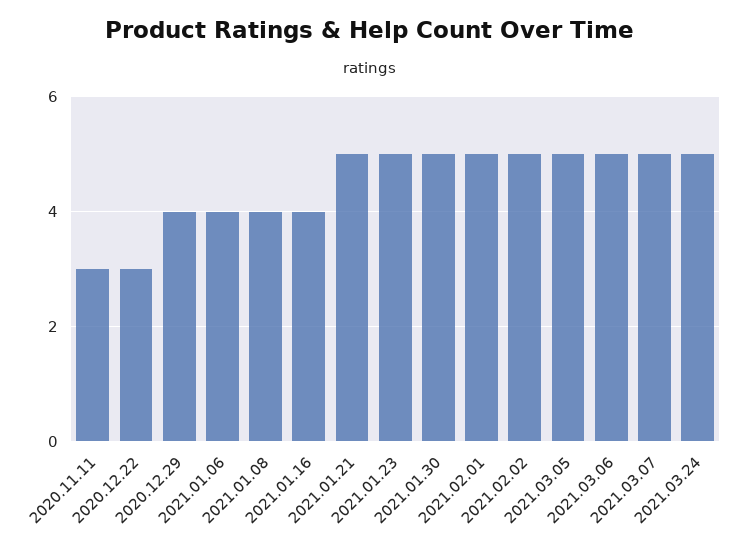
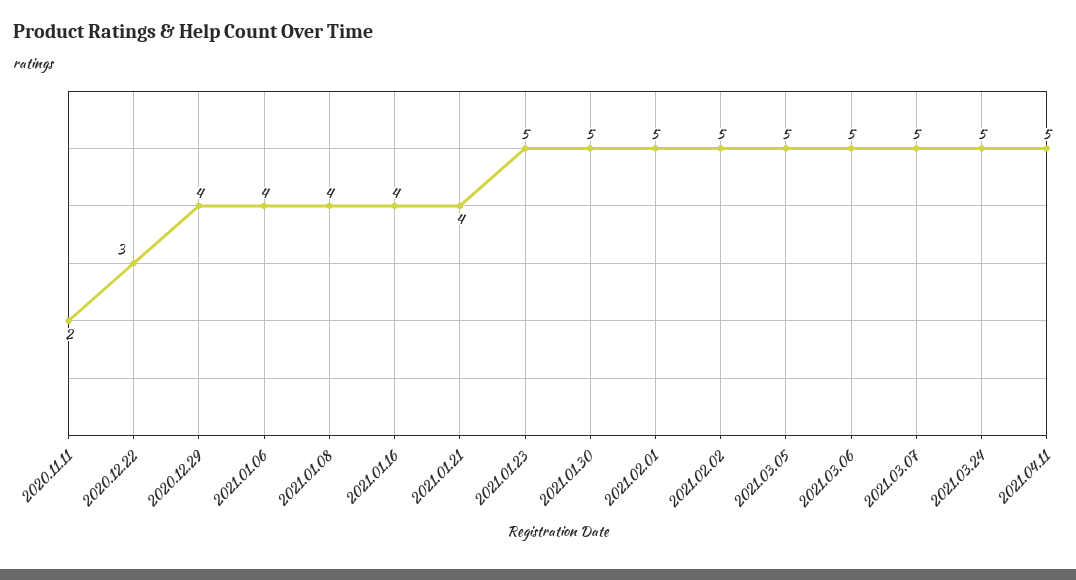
2020.11.11: 3 -> 2
2021.01.21: 5 -> 4
2021.04.11: none -> 5

